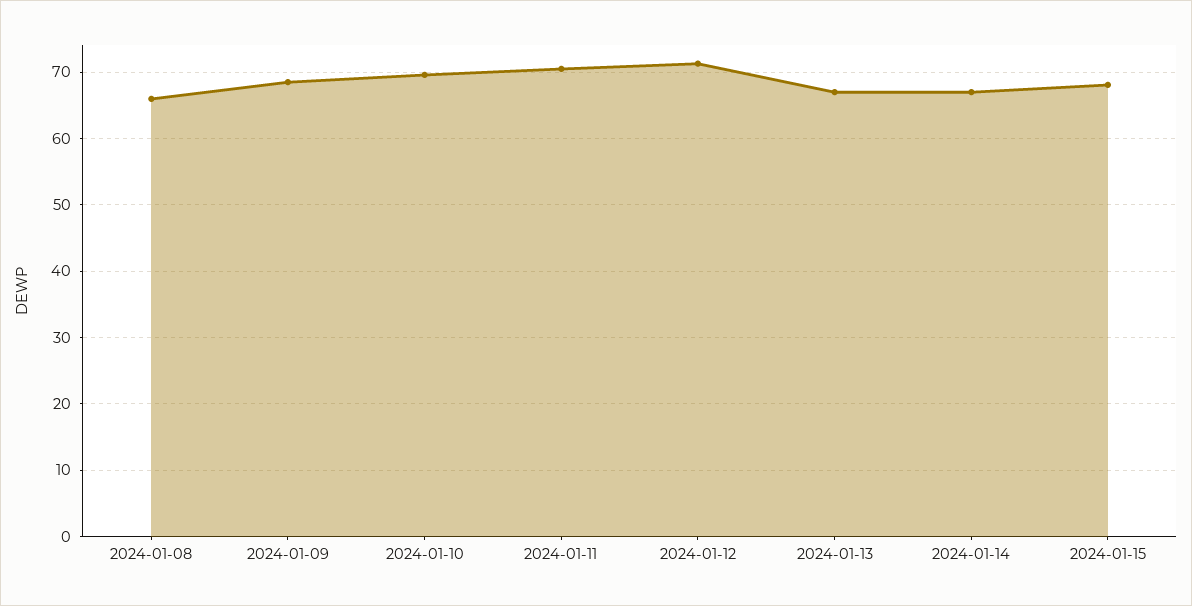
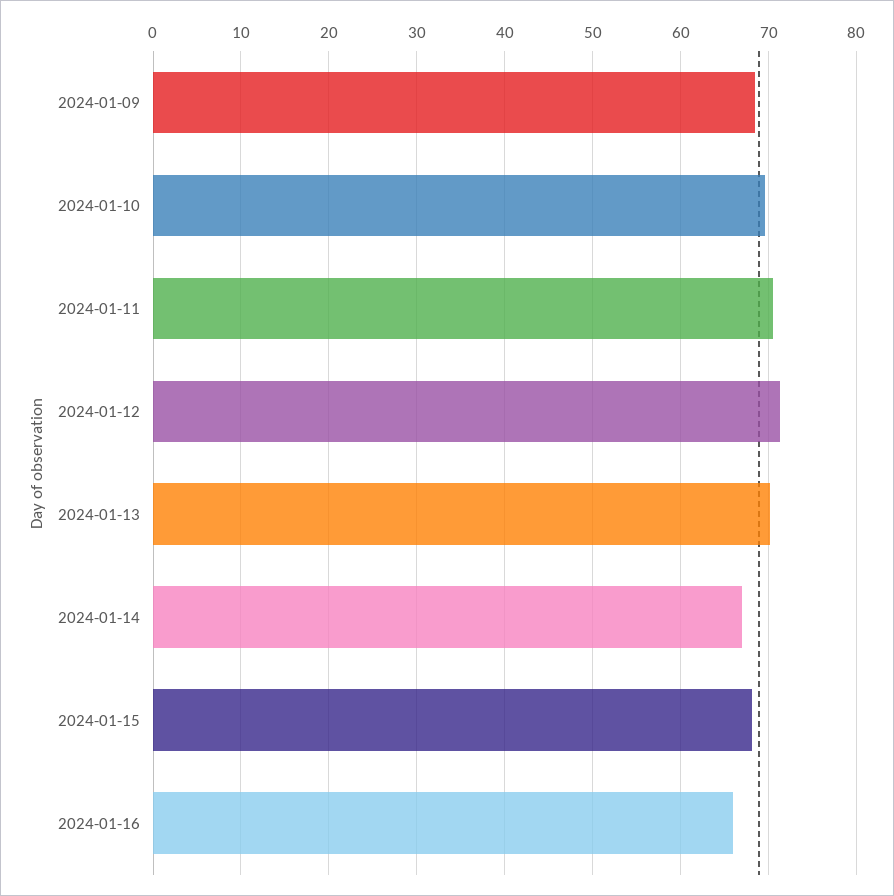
2024-01-08: 66 -> none
2024-01-13: 67 -> 70
2024-01-16: none -> 66

